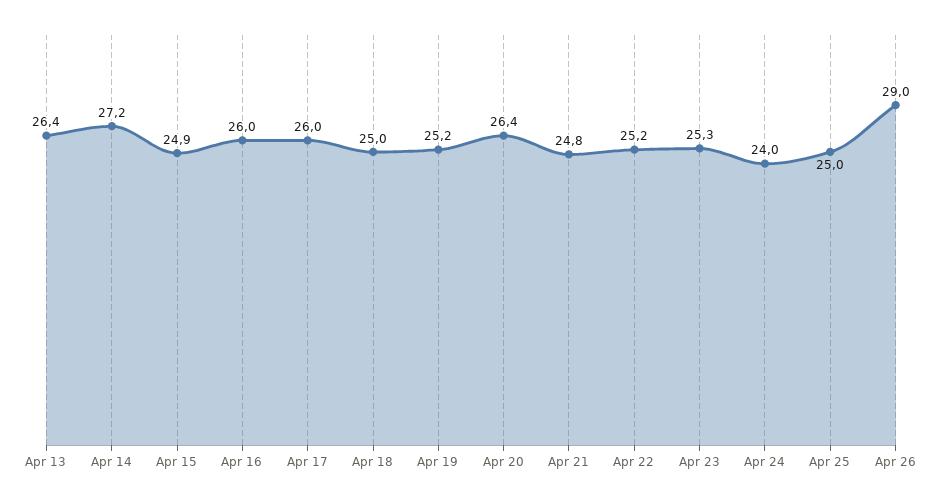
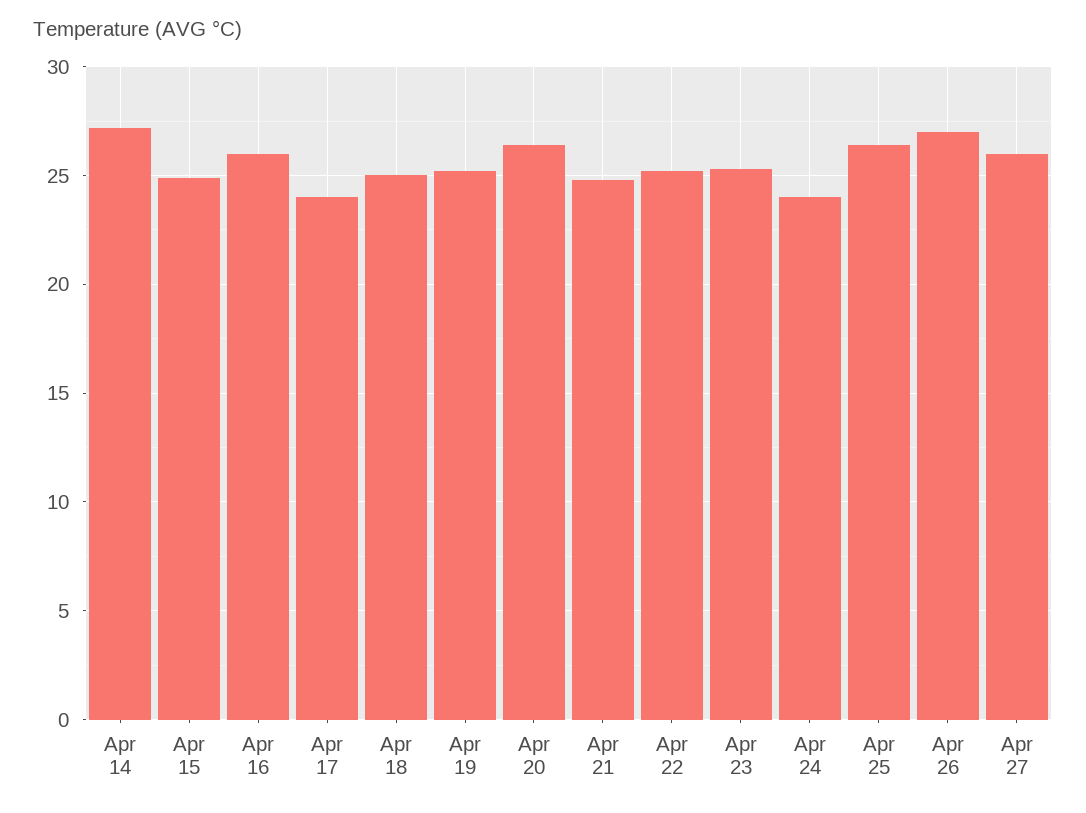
Apr 13: 26.4 -> none
Apr 17: 26 -> 24
Apr 25: 25 -> 26.5
Apr 26: 29 -> 27
Apr 27: none -> 26

